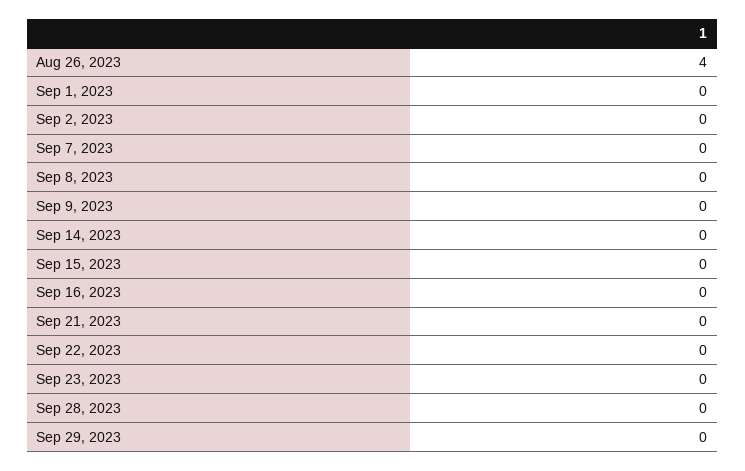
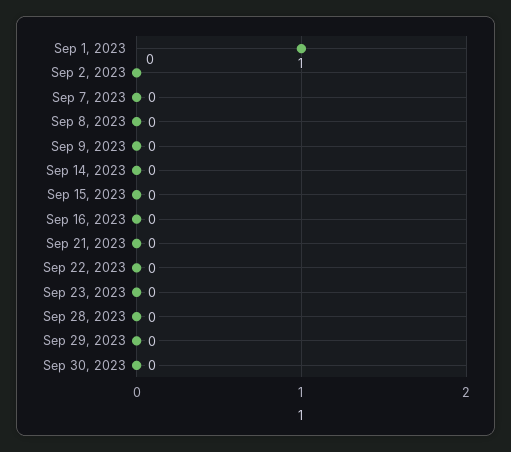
Aug 26, 2023: 4 -> none
Sep 1, 2023: 0 -> 1
Sep 30, 2023: none -> 0

